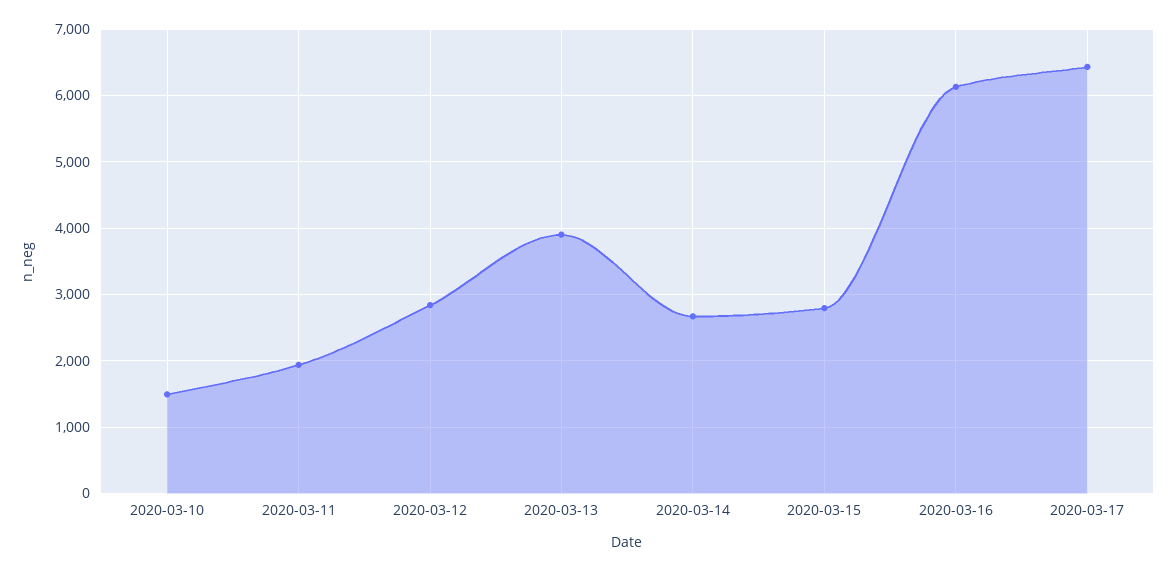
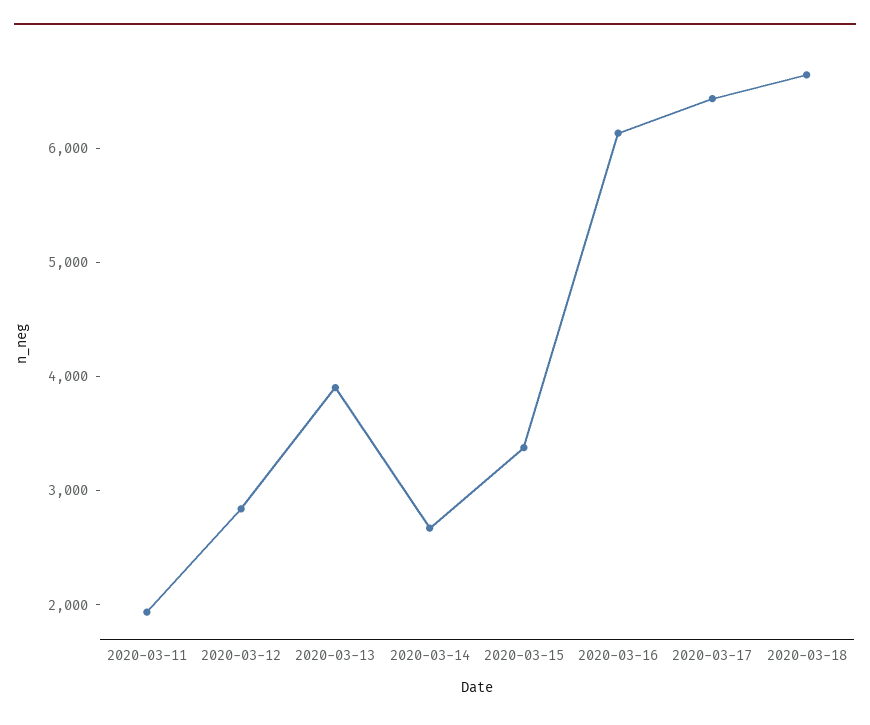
2020-03-10: 1500 -> none
2020-03-15: 2800 -> 3400
2020-03-18: none -> 6600

